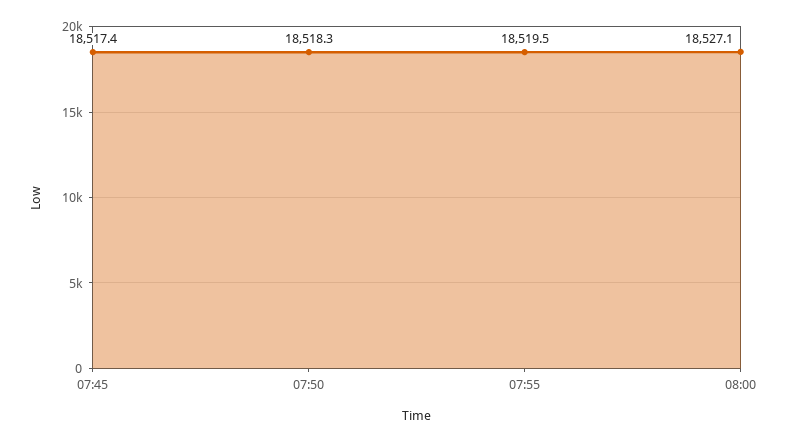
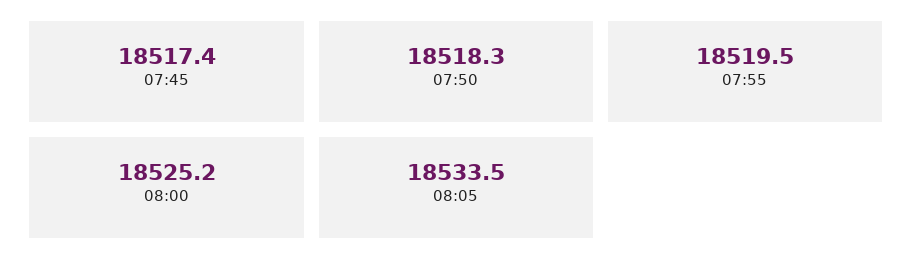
08:00: 18527.1 -> 18525.2
08:05: none -> 18533.5

